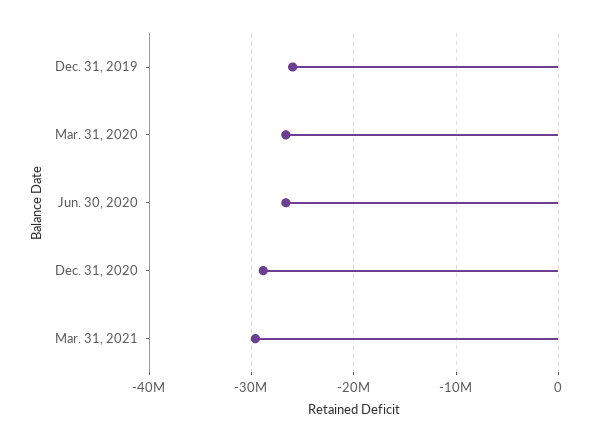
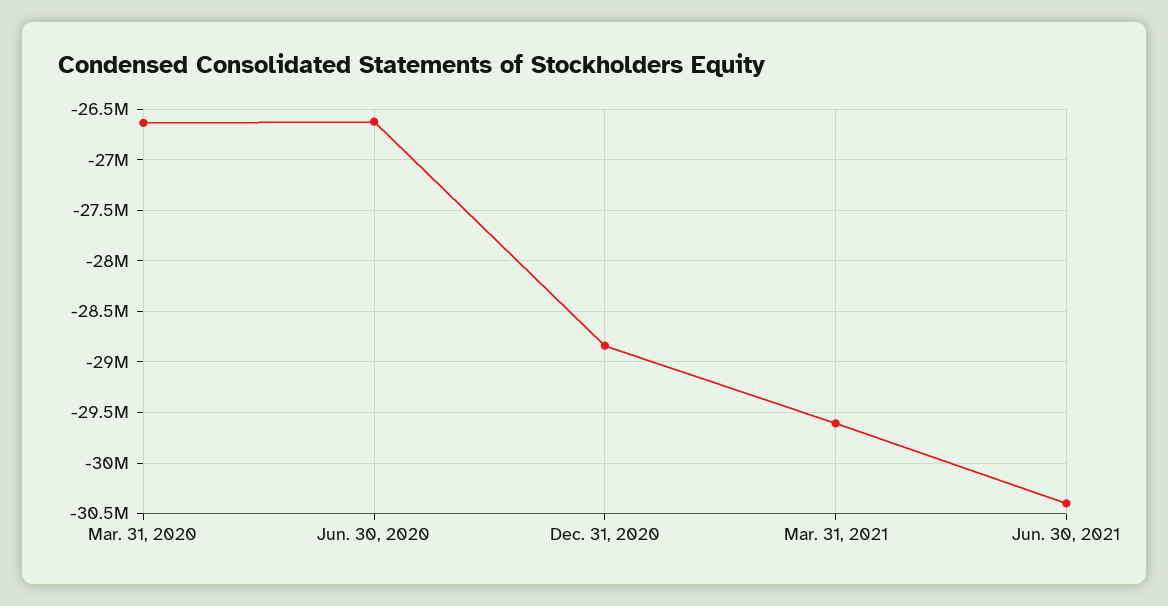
Dec. 31, 2019: -26000000 -> none
Jun. 30, 2021: none -> -30400000

